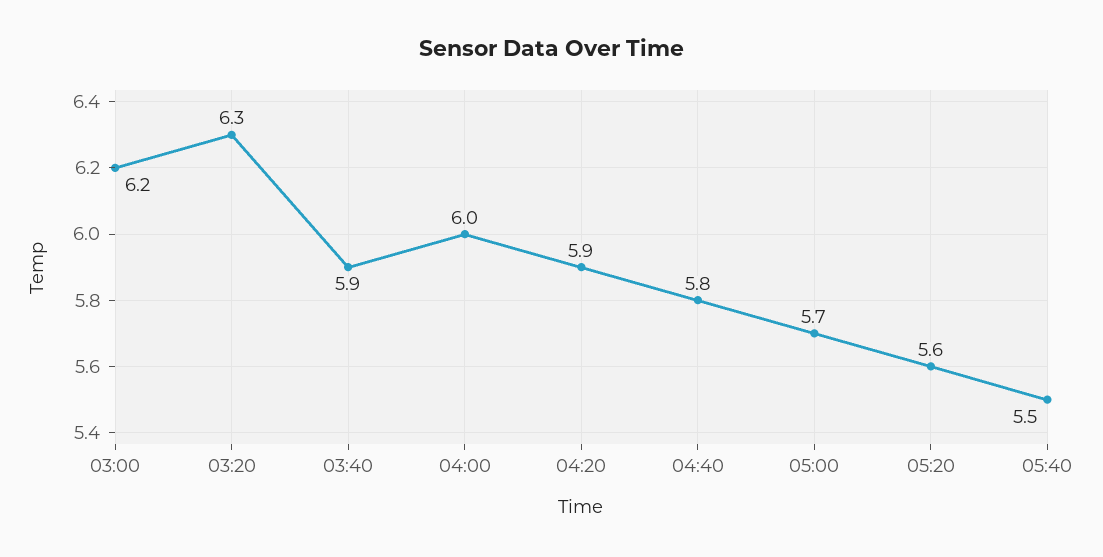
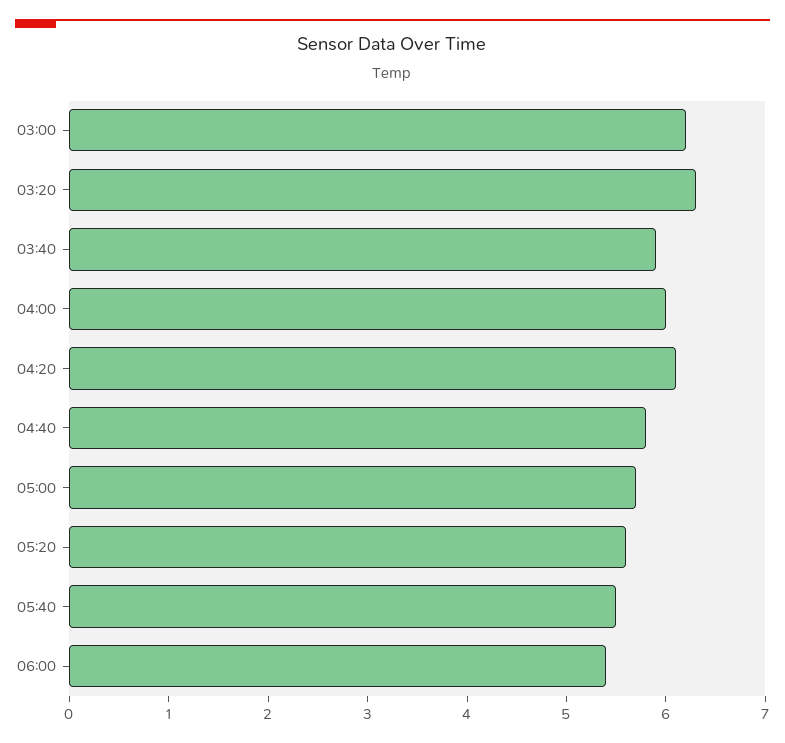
04:20: 5.9 -> 6.1
06:00: none -> 5.4

